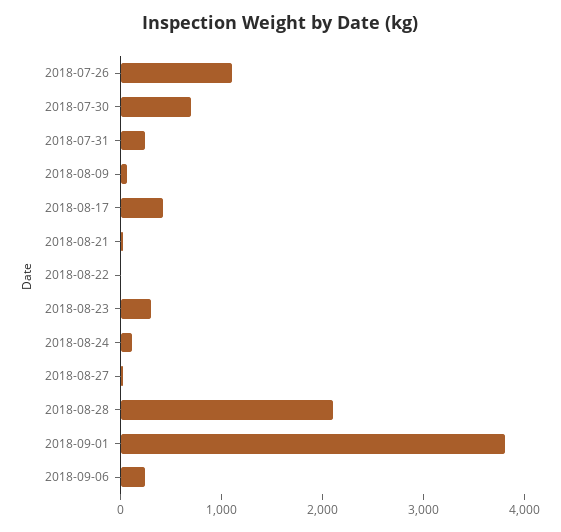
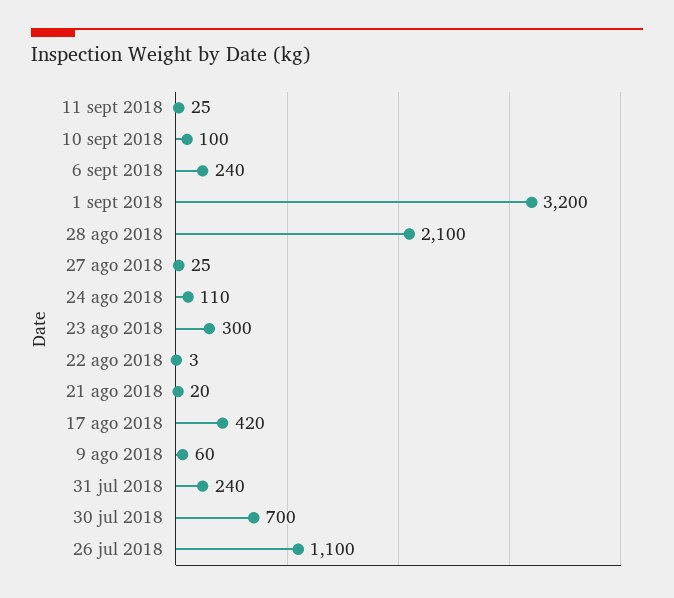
2018-09-01: 3800 -> 3200
11 sept 2018: none -> 25
10 sept 2018: none -> 100

